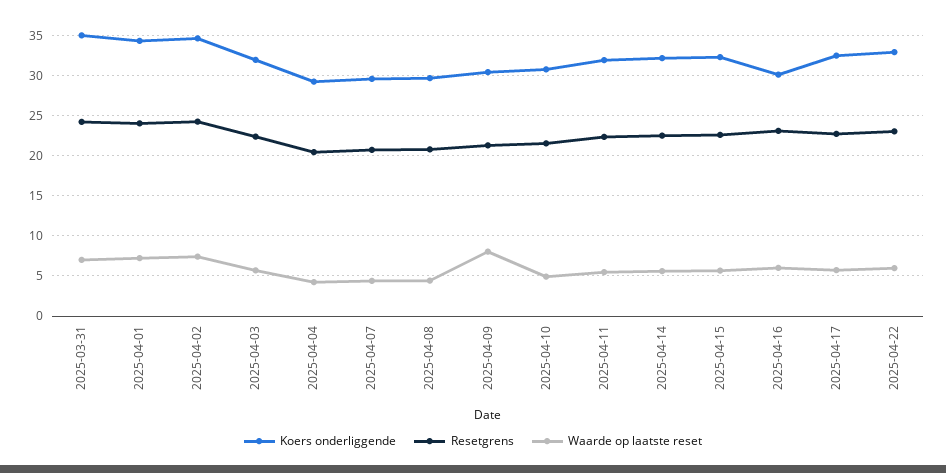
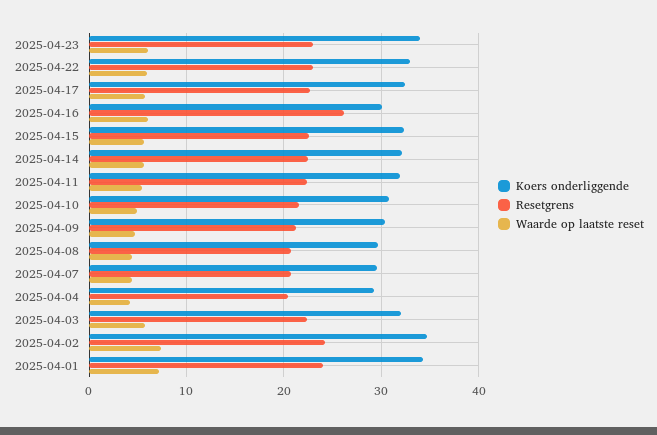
Koers onderliggende, 2025-03-31: 35 -> none
Resetgrens, 2025-03-31: 24 -> none
Waarde op laatste reset, 2025-03-31: 7 -> none
Waarde op laatste reset, 2025-04-09: 8 -> 5
Resetgrens, 2025-04-16: 23 -> 26
Koers onderliggende, 2025-04-23: none -> 34
Resetgrens, 2025-04-23: none -> 23
Waarde op laatste reset, 2025-04-23: none -> 6

